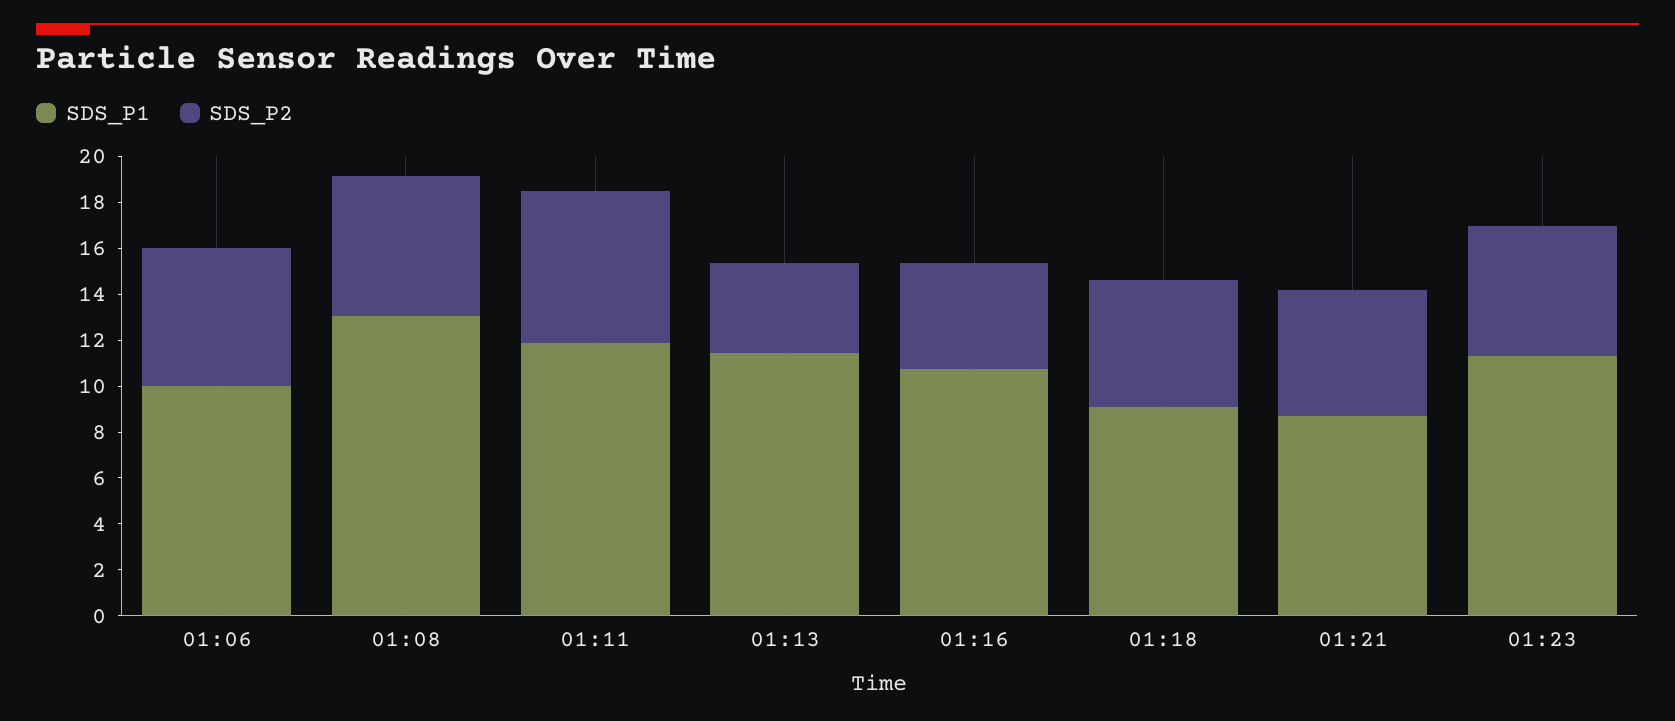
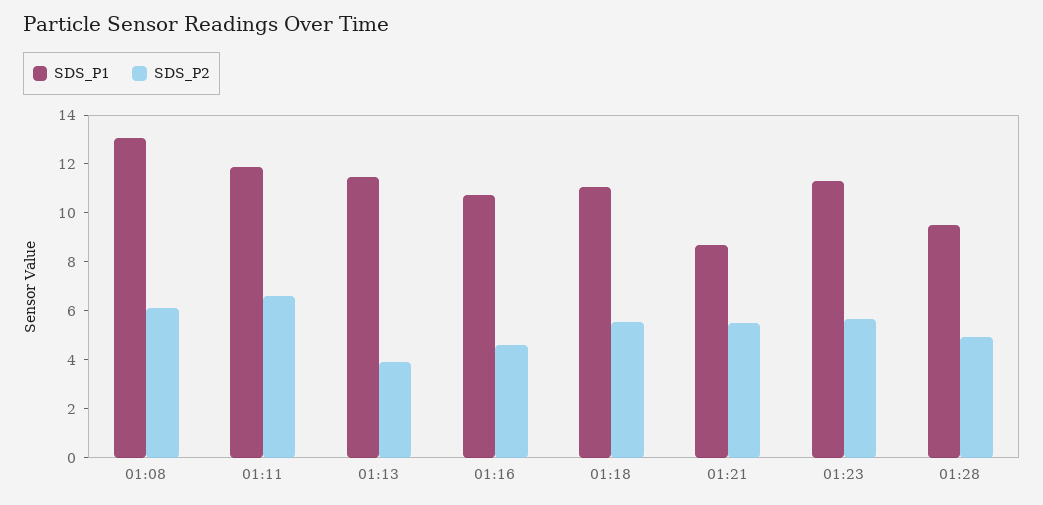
SDS_P1, 01:06: 10 -> none
SDS_P2, 01:06: 6 -> none
SDS_P1, 01:18: 9 -> 11
SDS_P1, 01:28: none -> 9.5
SDS_P2, 01:28: none -> 5

